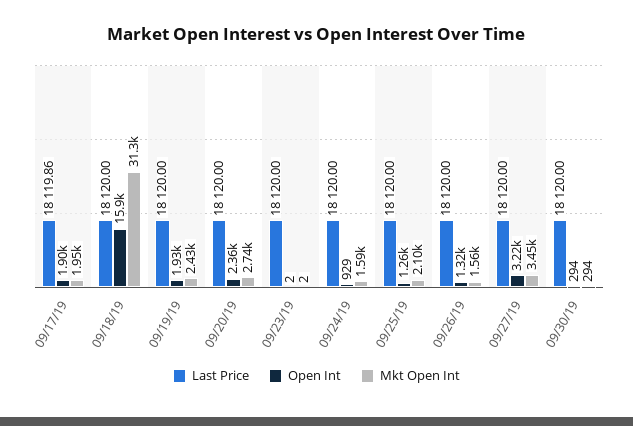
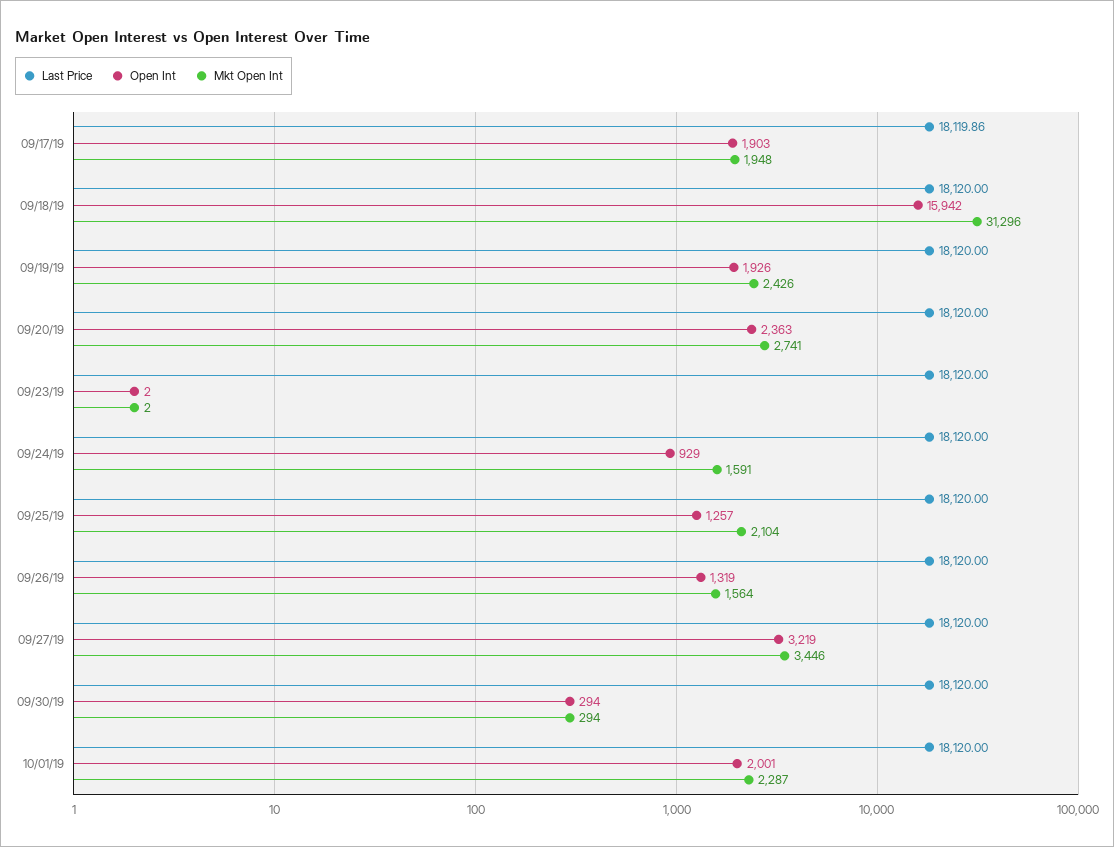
Last Price, 10/01/19: none -> 18120
Open Int, 10/01/19: none -> 2001
Mkt Open Int, 10/01/19: none -> 2287

